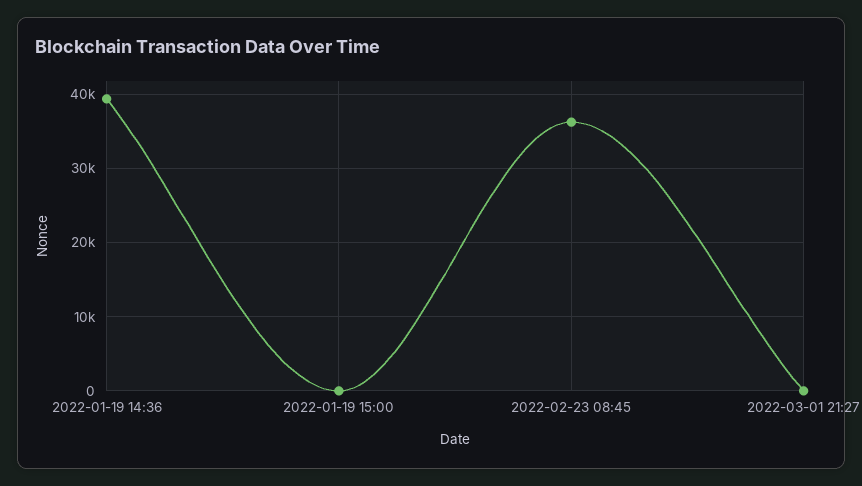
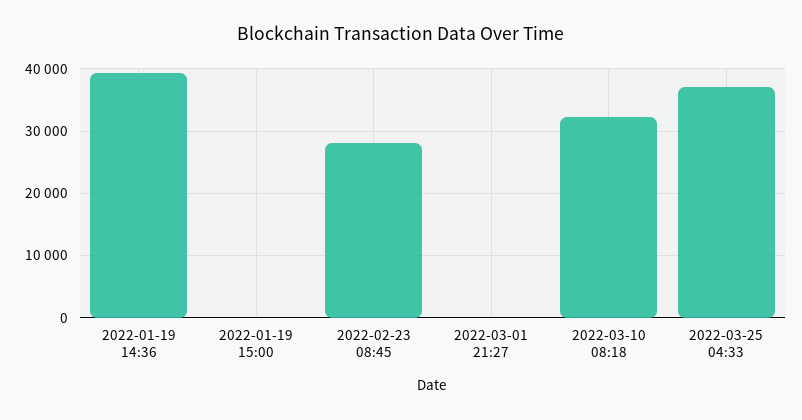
2022-02-23 08:45: 36000 -> 28000
2022-03-10 08:18: none -> 32000
2022-03-25 04:33: none -> 37000

